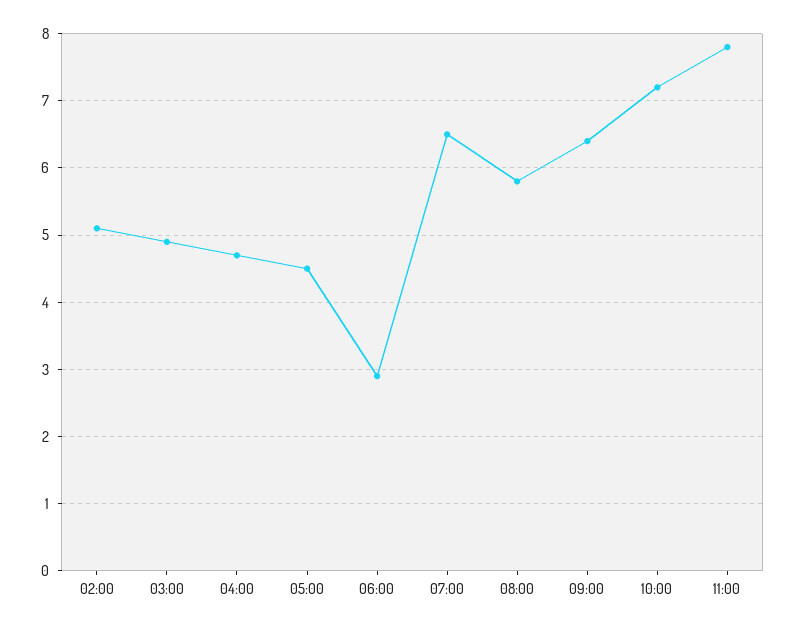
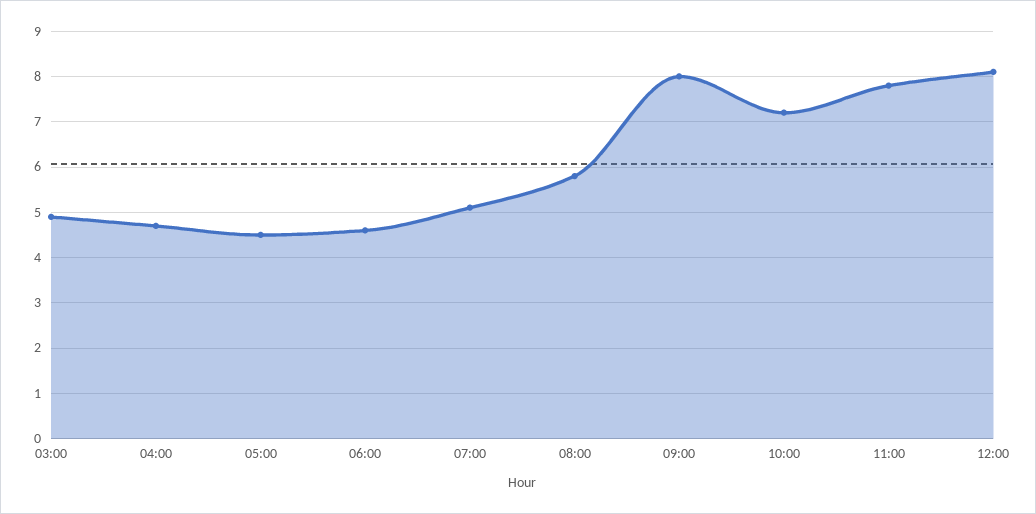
02:00: 5.1 -> none
06:00: 2.9 -> 4.5
07:00: 6.5 -> 5
09:00: 6.4 -> 8
12:00: none -> 8

